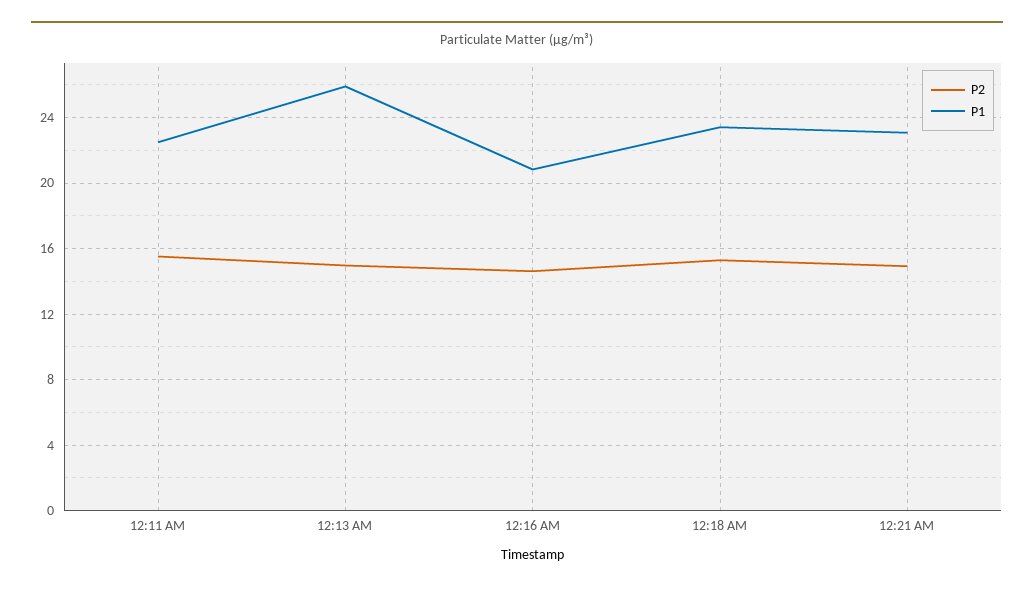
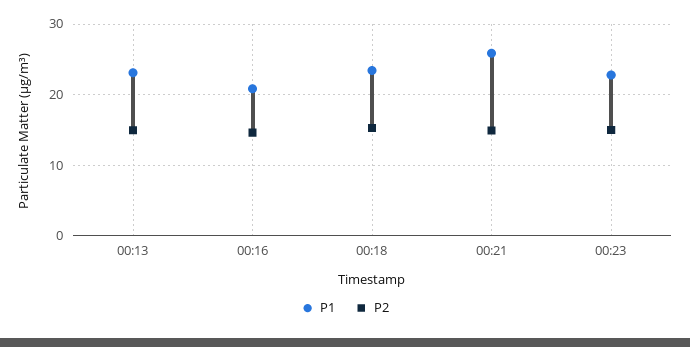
P2, 12:11 AM: 15.5 -> none
P1, 12:11 AM: 22.5 -> none
P1, 12:13 AM: 26 -> 23
P1, 12:21 AM: 23 -> 26
P1, 00:23: none -> 23
P2, 00:23: none -> 15

